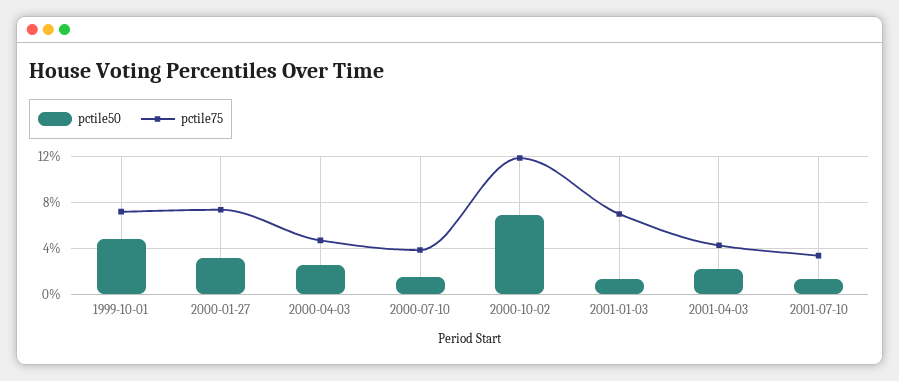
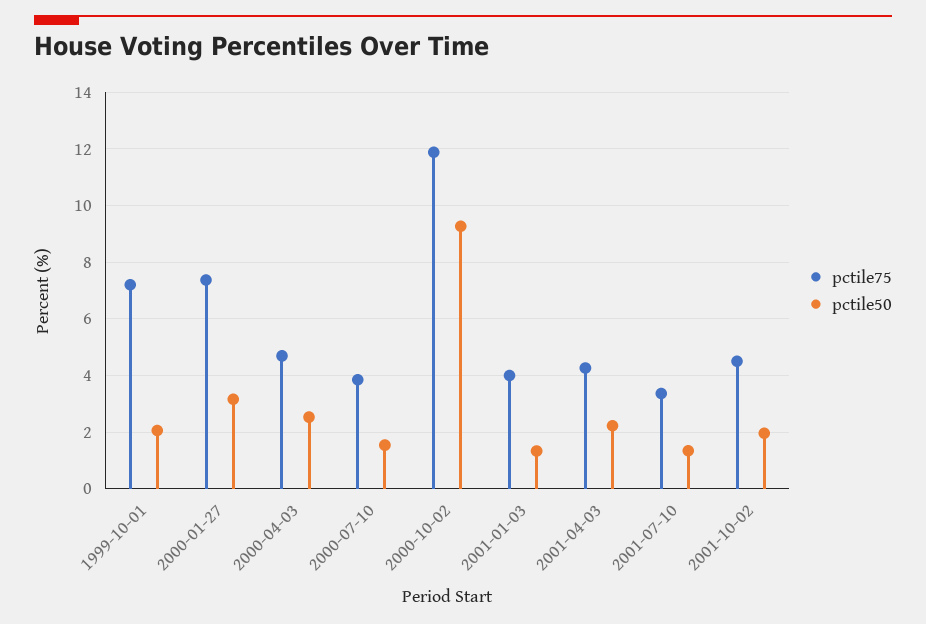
pctile50, 1999-10-01: 5 -> 2
pctile50, 2000-10-02: 7 -> 9.25
pctile75, 2001-01-03: 7 -> 4
pctile75, 2001-10-02: none -> 4.5
pctile50, 2001-10-02: none -> 2

